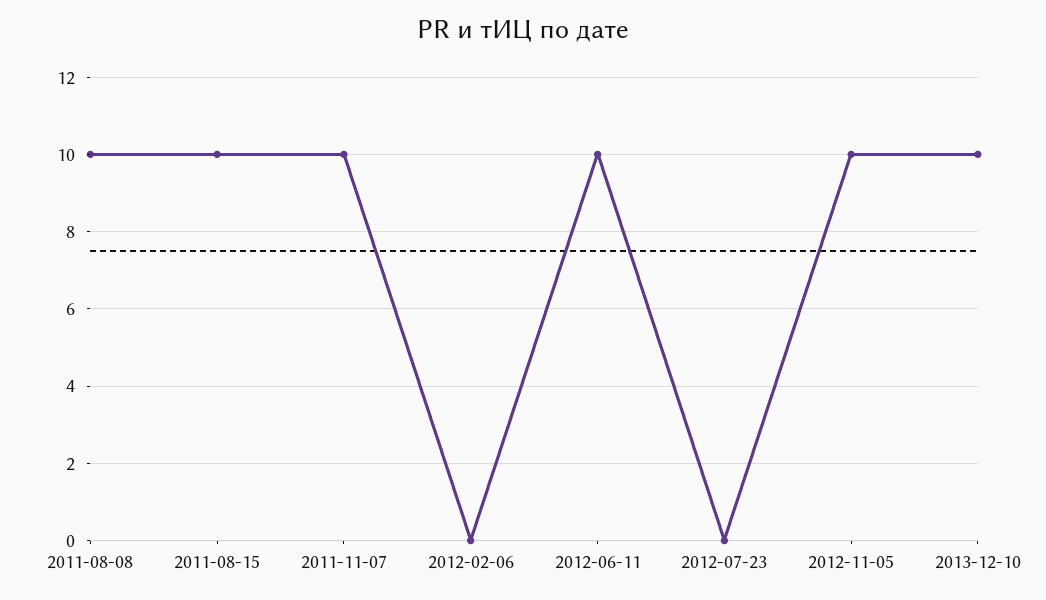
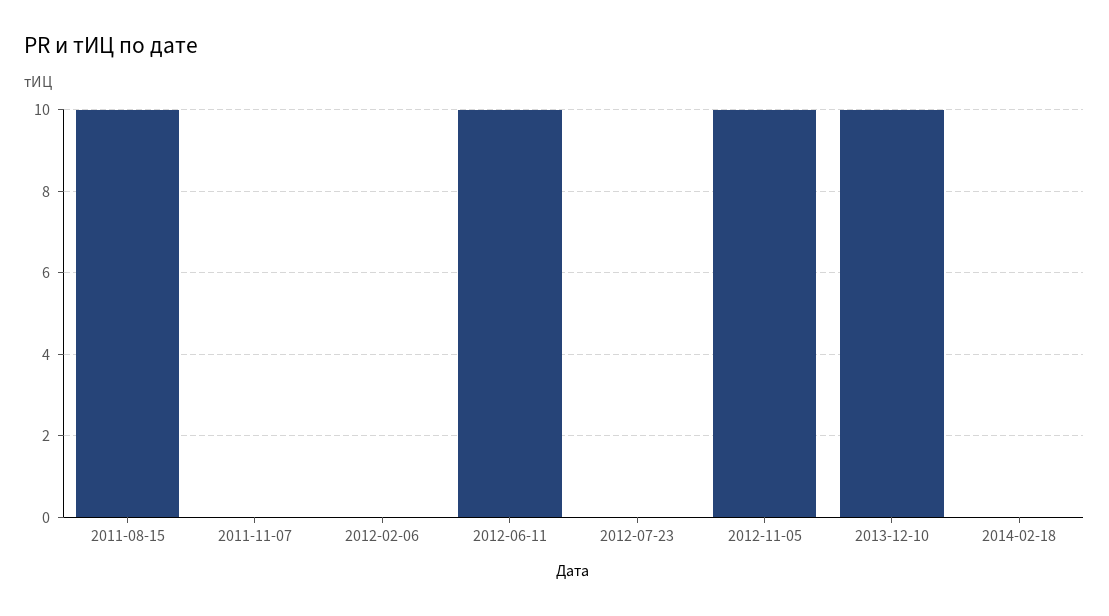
2011-08-08: 10 -> none
2011-11-07: 10 -> 0
2014-02-18: none -> 0

